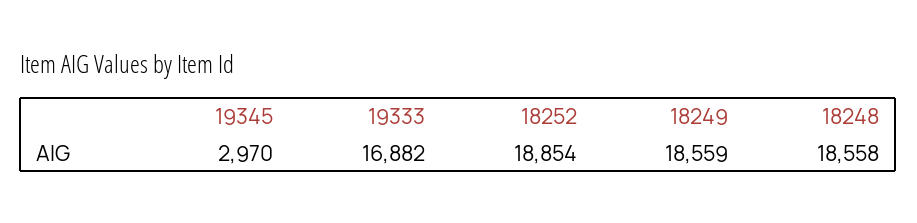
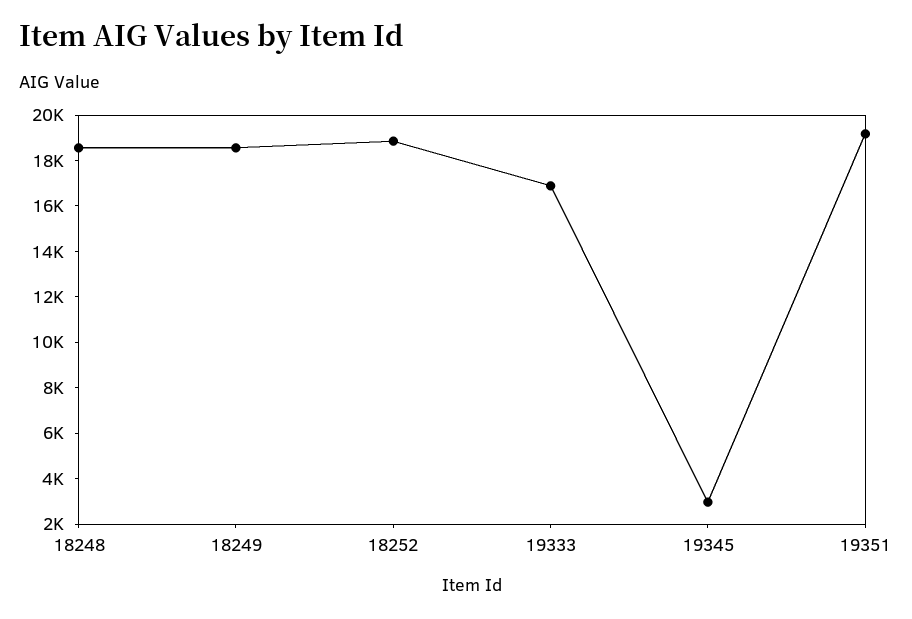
19351: none -> 19000

